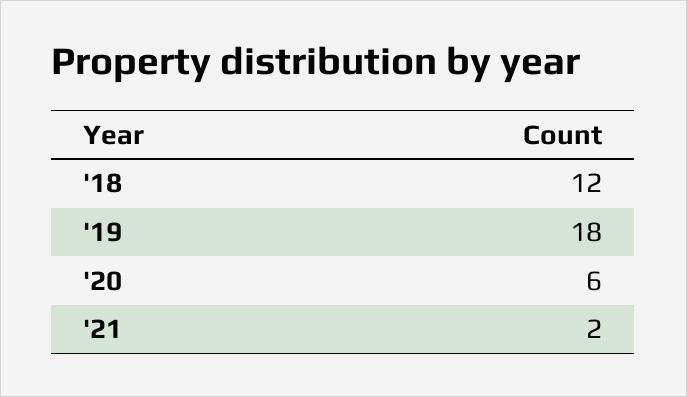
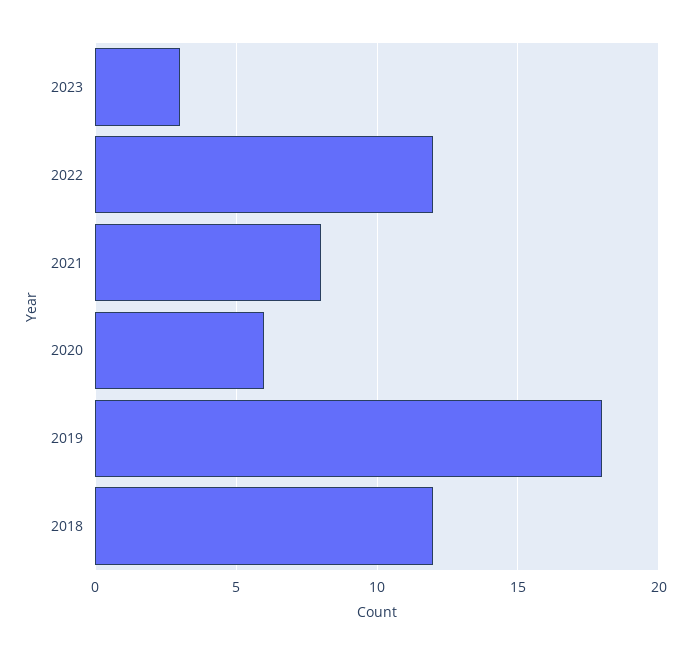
'21: 2 -> 8
2023: none -> 3
2022: none -> 12

